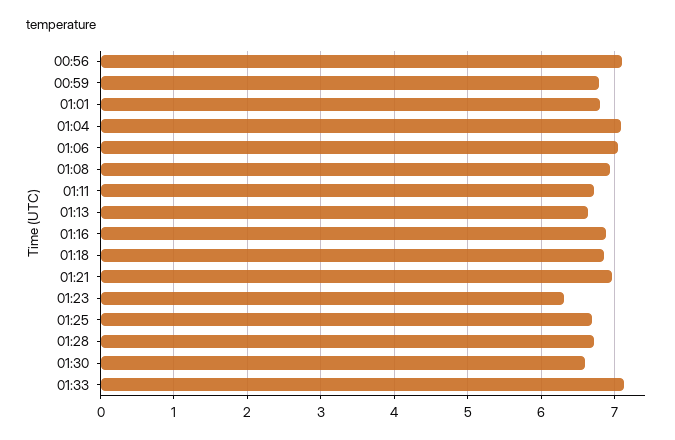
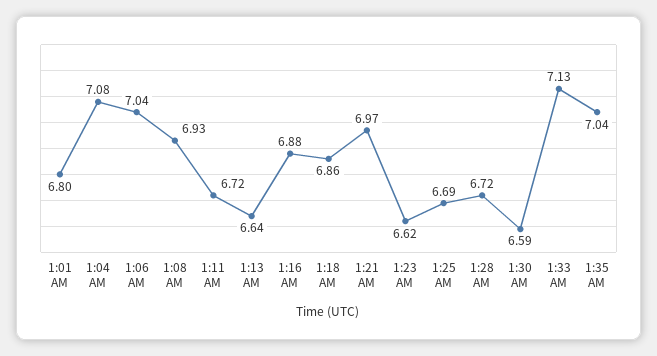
00:56: 7.1 -> none
00:59: 6.8 -> none
01:23: 6.3 -> 6.62
1:35 AM: none -> 7.04

